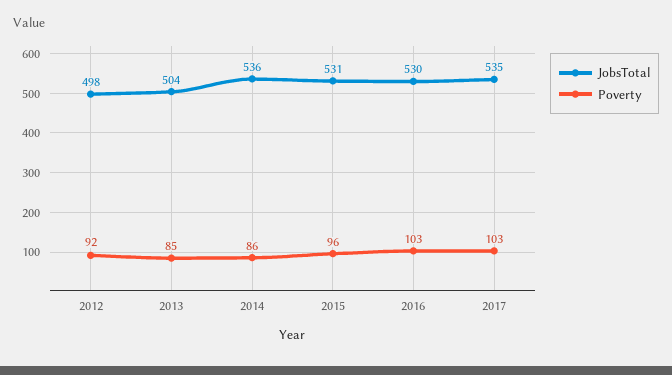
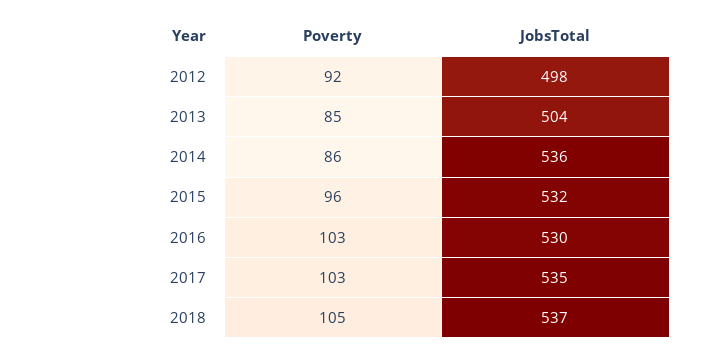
JobsTotal, 2015: 531 -> 532
Poverty, 2018: none -> 105
JobsTotal, 2018: none -> 537

